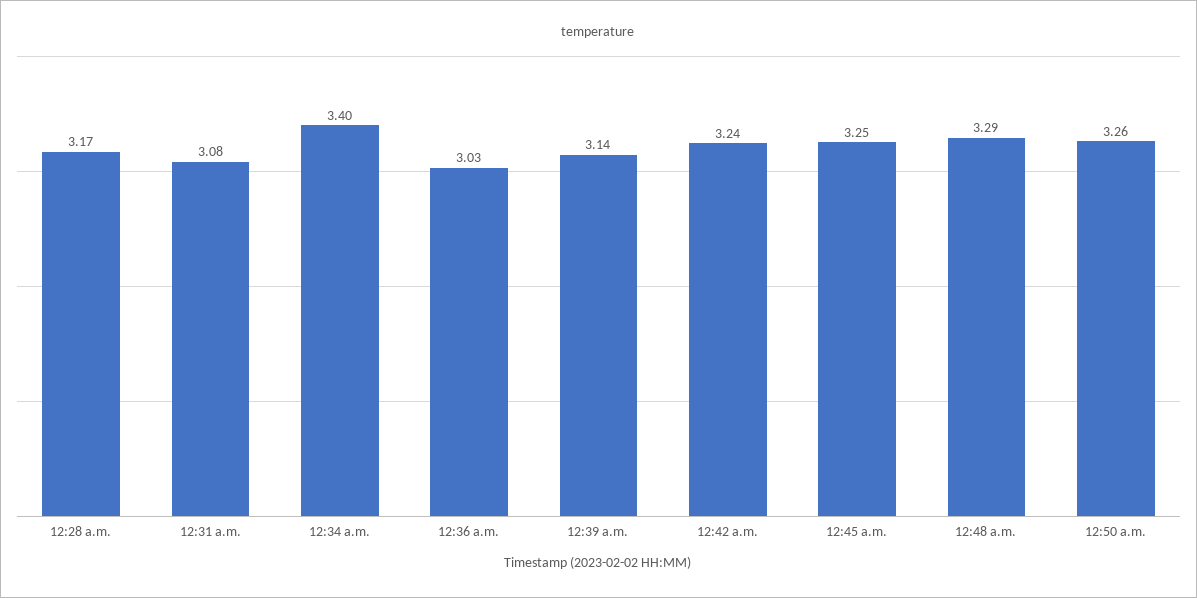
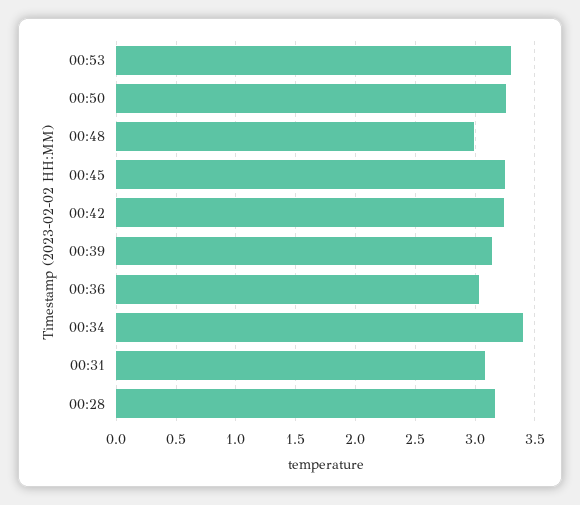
12:48 a.m.: 3.29 -> 3
00:53: none -> 3.3

